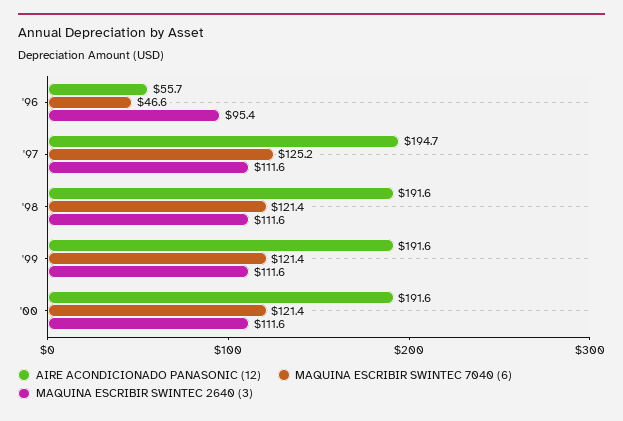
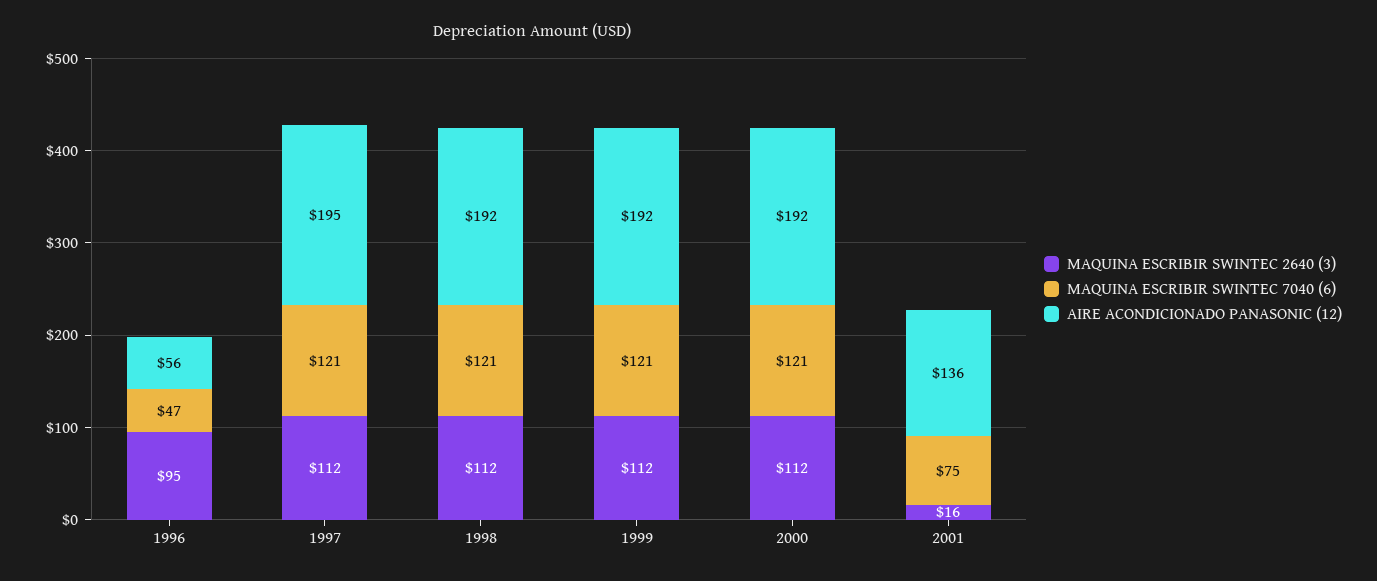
MAQUINA ESCRIBIR SWINTEC 7040 (6), '97: 125.2 -> 121
MAQUINA ESCRIBIR SWINTEC 2640 (3), 2001: none -> 16
MAQUINA ESCRIBIR SWINTEC 7040 (6), 2001: none -> 75
AIRE ACONDICIONADO PANASONIC (12), 2001: none -> 136

